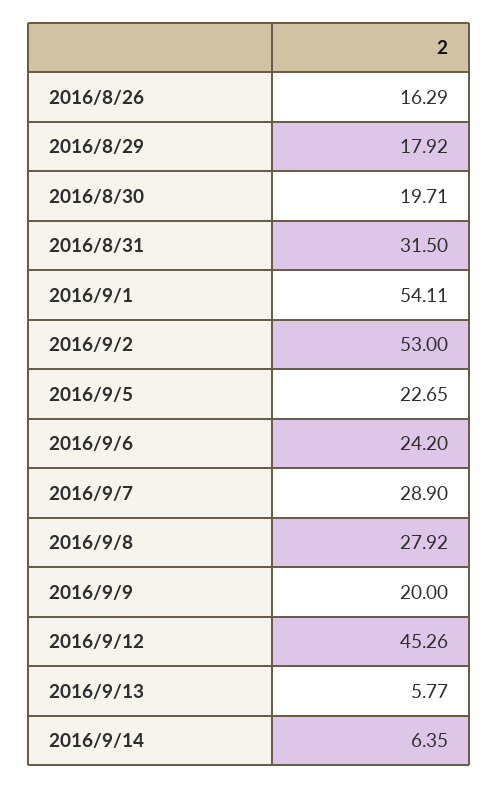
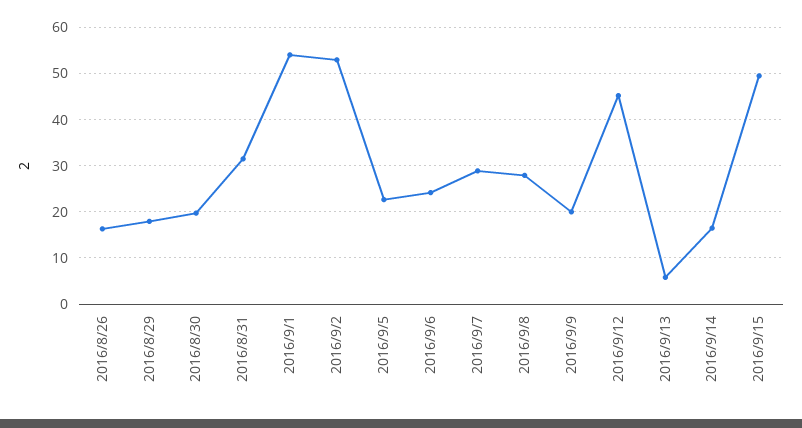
2016/9/14: 6.35 -> 16
2016/9/15: none -> 50

